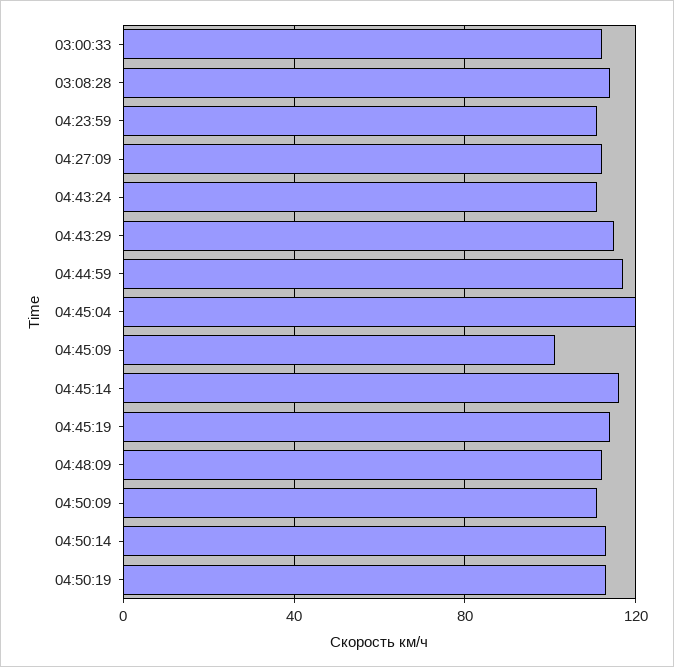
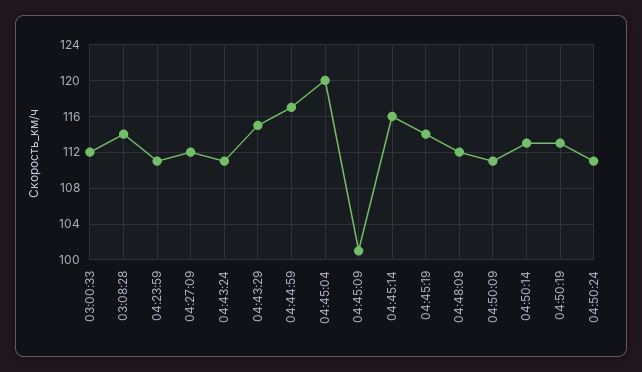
04:50:24: none -> 111

